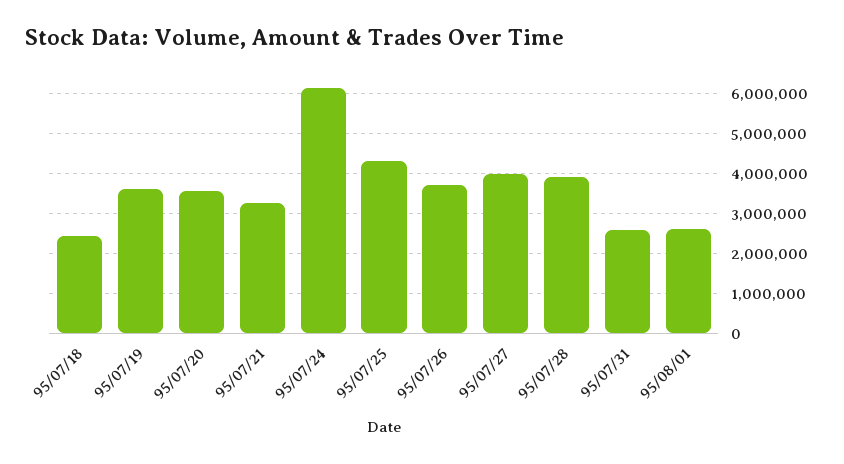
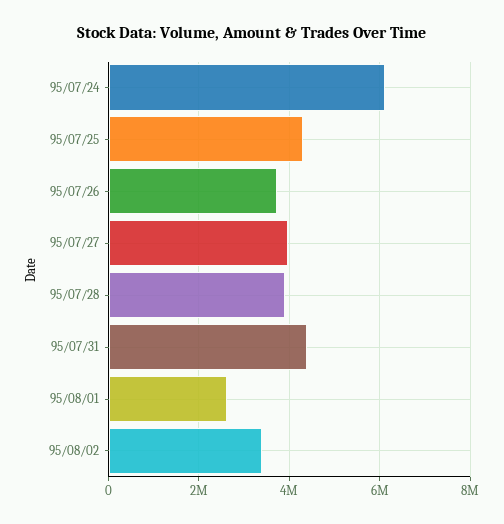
95/07/18: 2400000 -> none
95/07/19: 3600000 -> none
95/07/20: 3600000 -> none
95/07/21: 3200000 -> none
95/07/31: 2600000 -> 4400000
95/08/02: none -> 3400000

